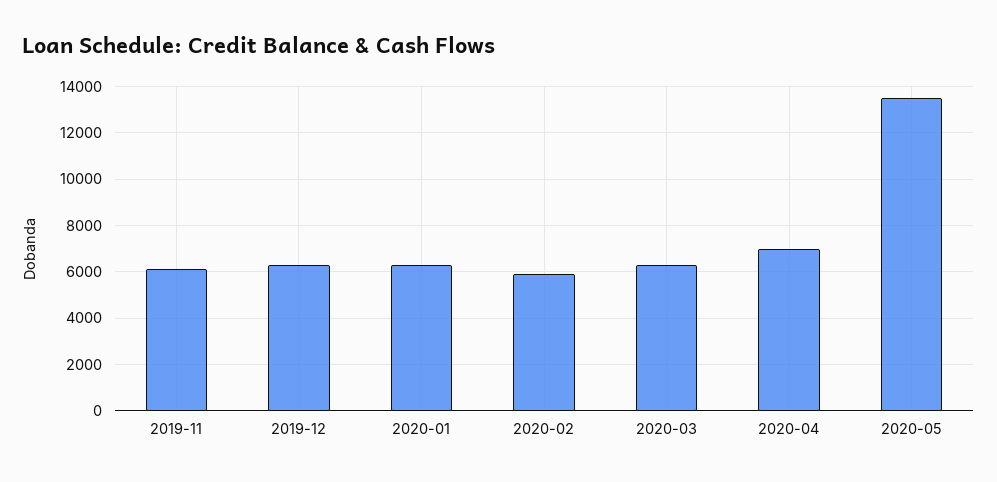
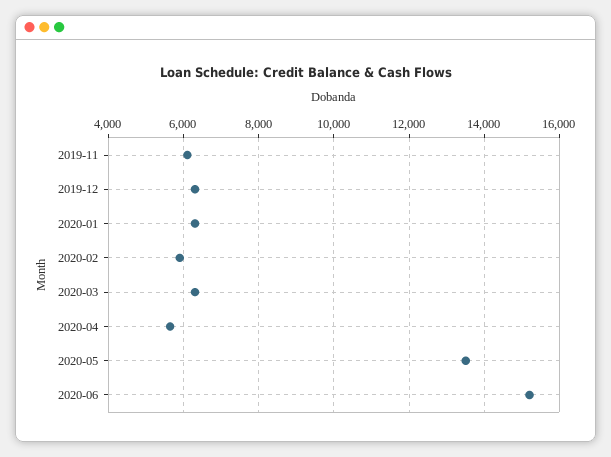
2020-04: 7000 -> 5600
2020-06: none -> 15200

